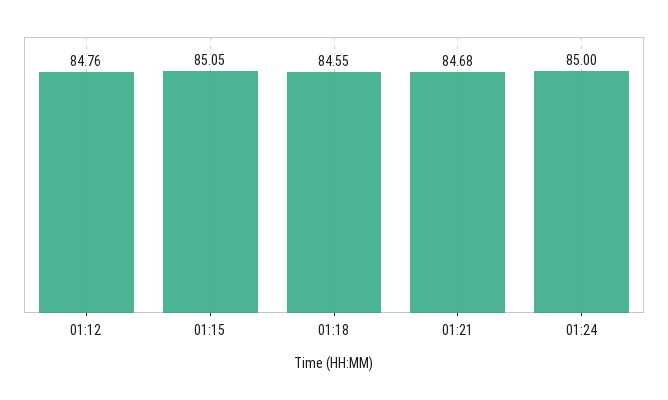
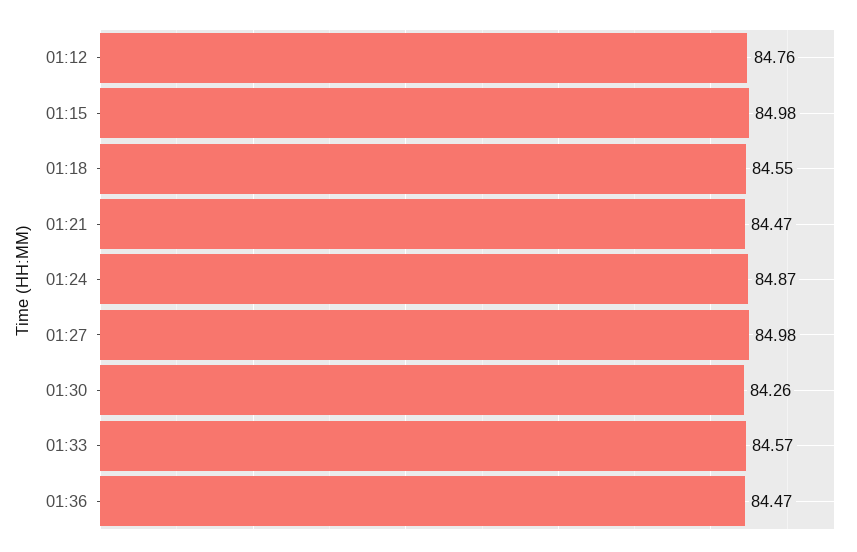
01:15: 85.05 -> 84.98
01:21: 84.68 -> 84.47
01:24: 85 -> 84.87
01:27: none -> 84.98
01:30: none -> 84.26
01:33: none -> 84.57
01:36: none -> 84.47

